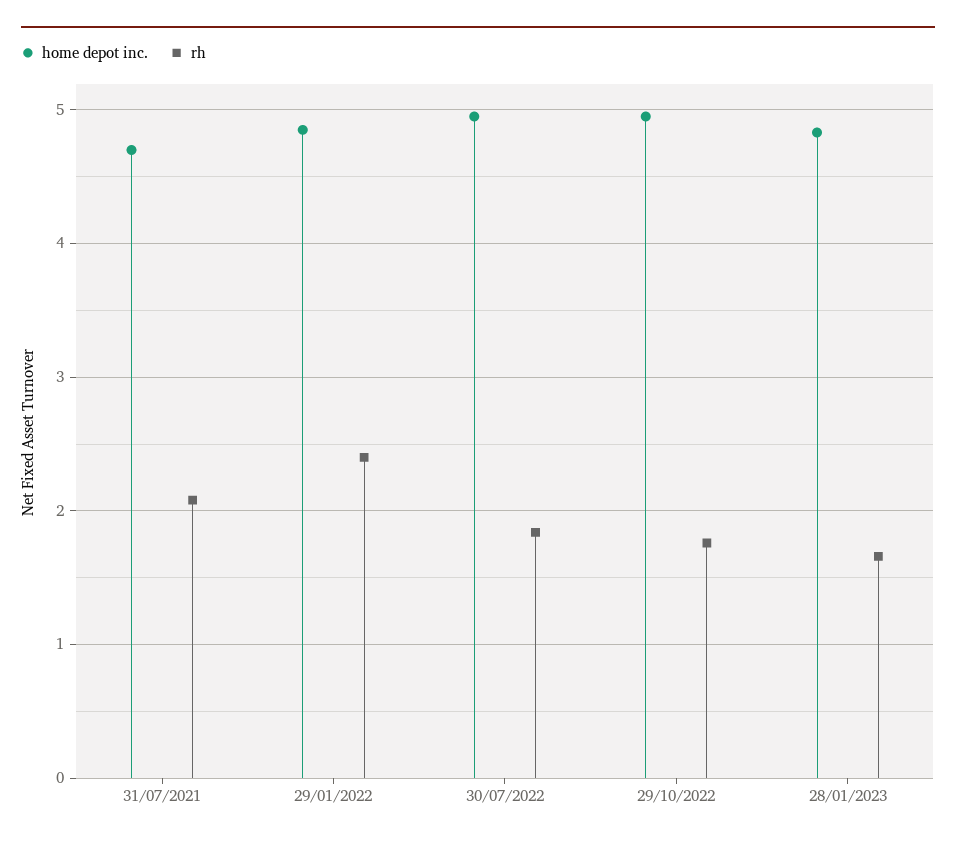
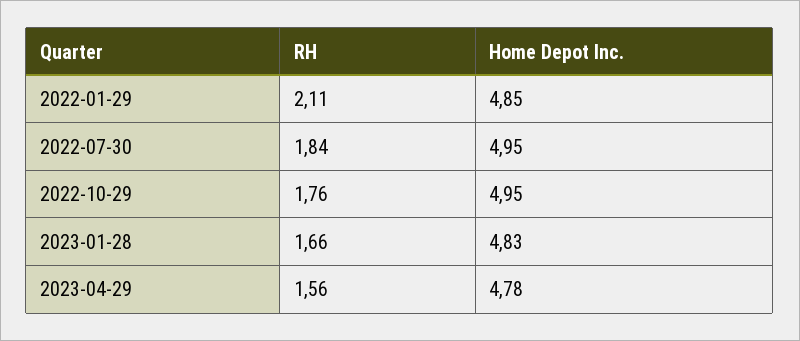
home depot inc., 31/07/2021: 4.7 -> none
rh, 31/07/2021: 2.1 -> none
rh, 29/01/2022: 2.4 -> 2.11
rh, 2023-04-29: none -> 1.56
home depot inc., 2023-04-29: none -> 4.78

